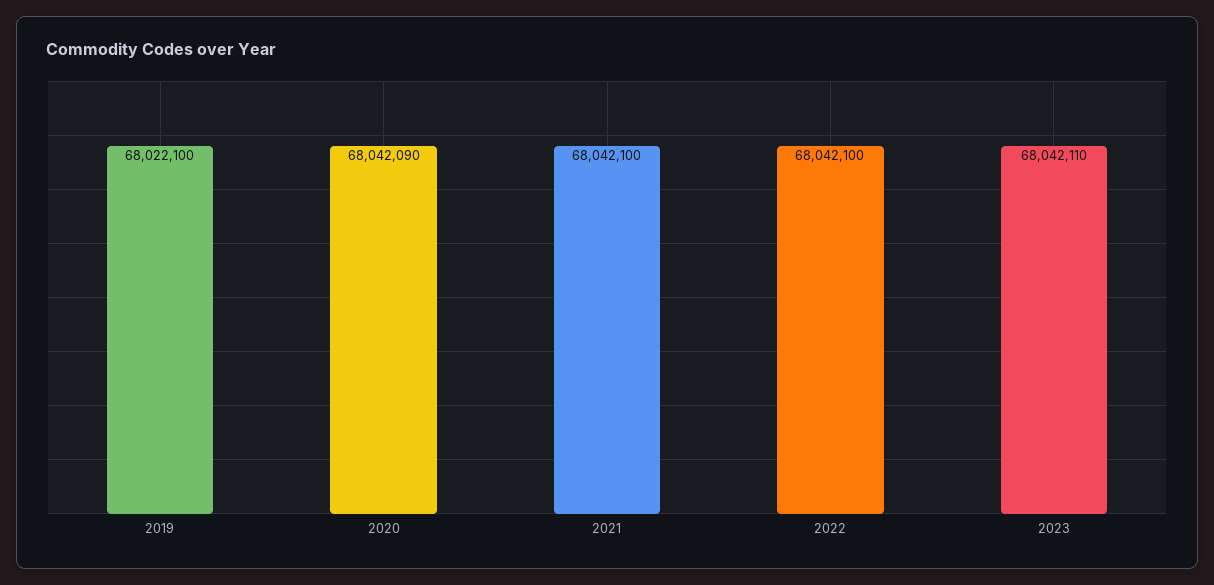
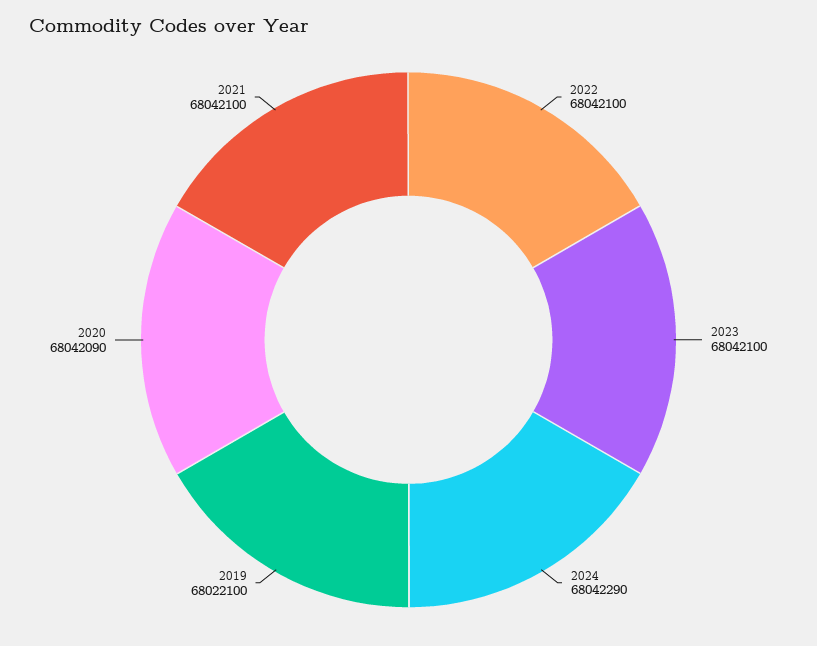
2023: 68042110 -> 68042100
2024: none -> 68042290

